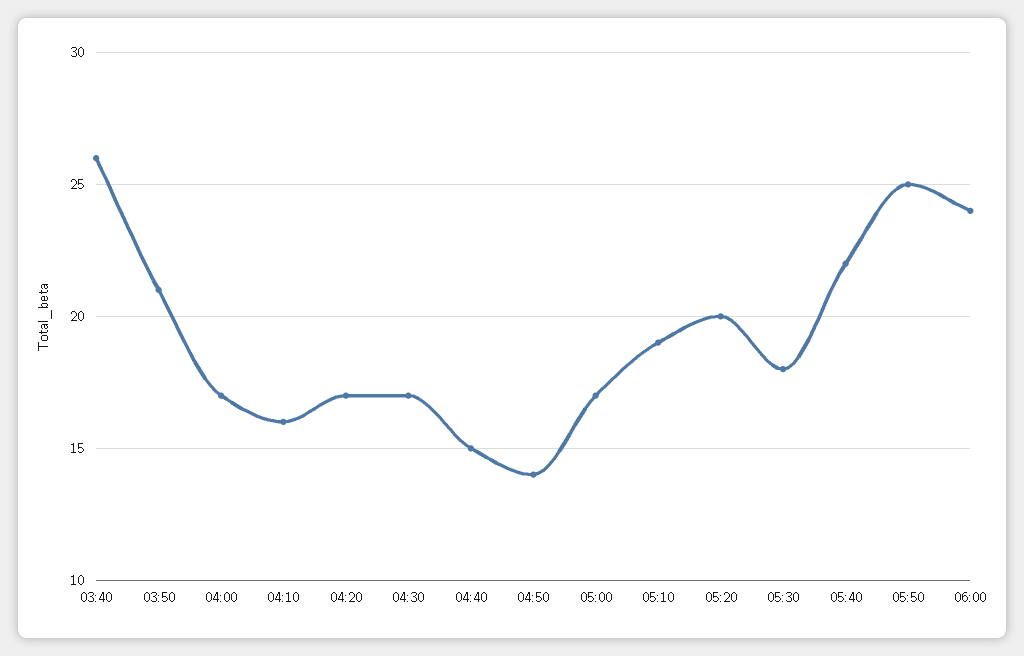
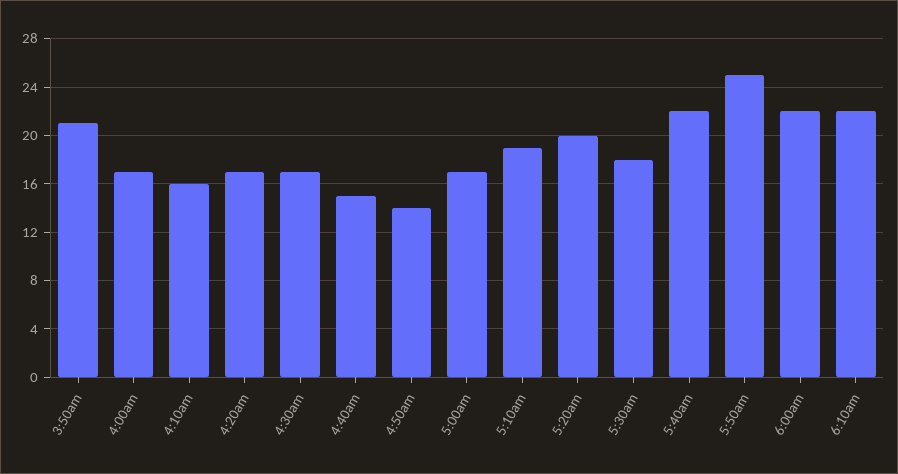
03:40: 26 -> none
06:00: 24 -> 22
6:10am: none -> 22

